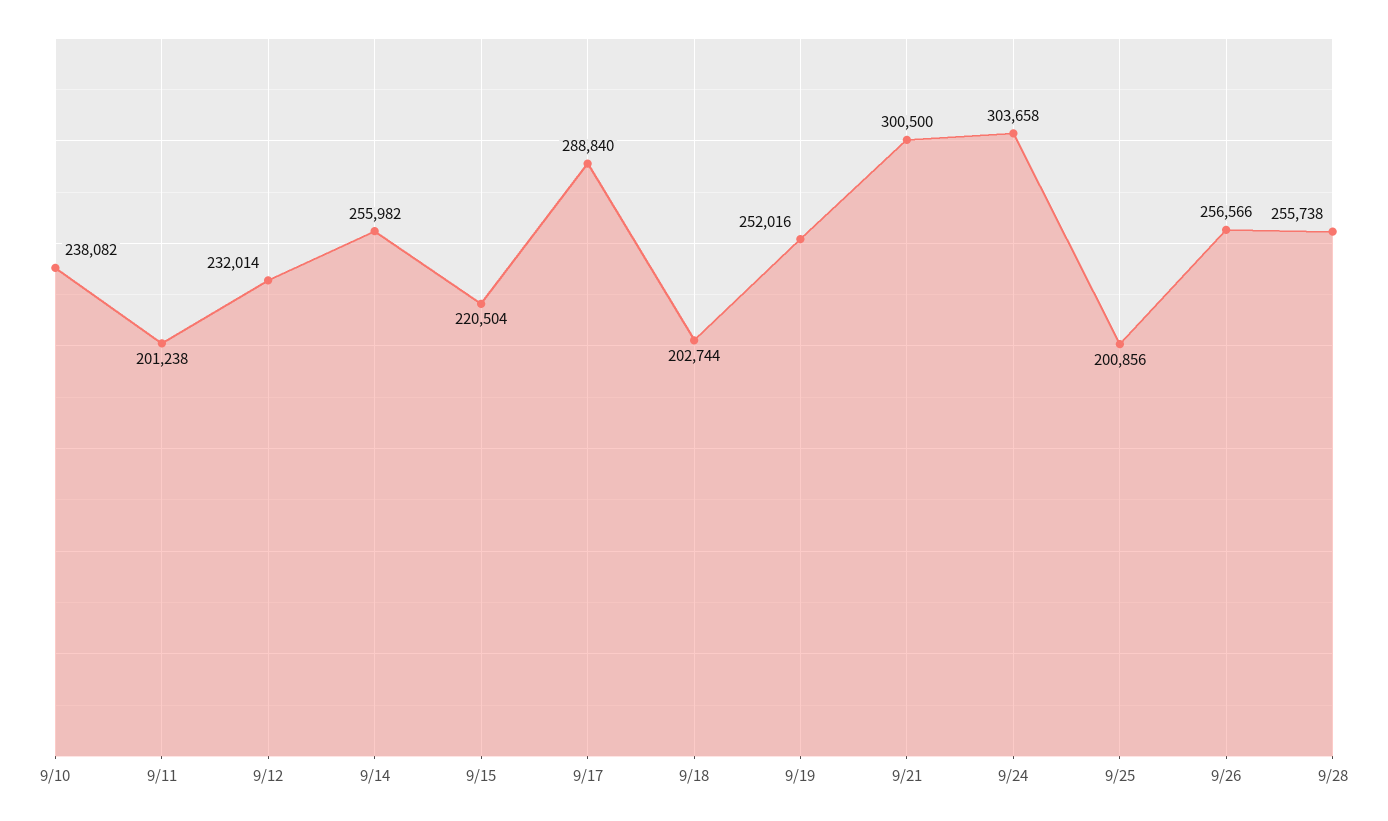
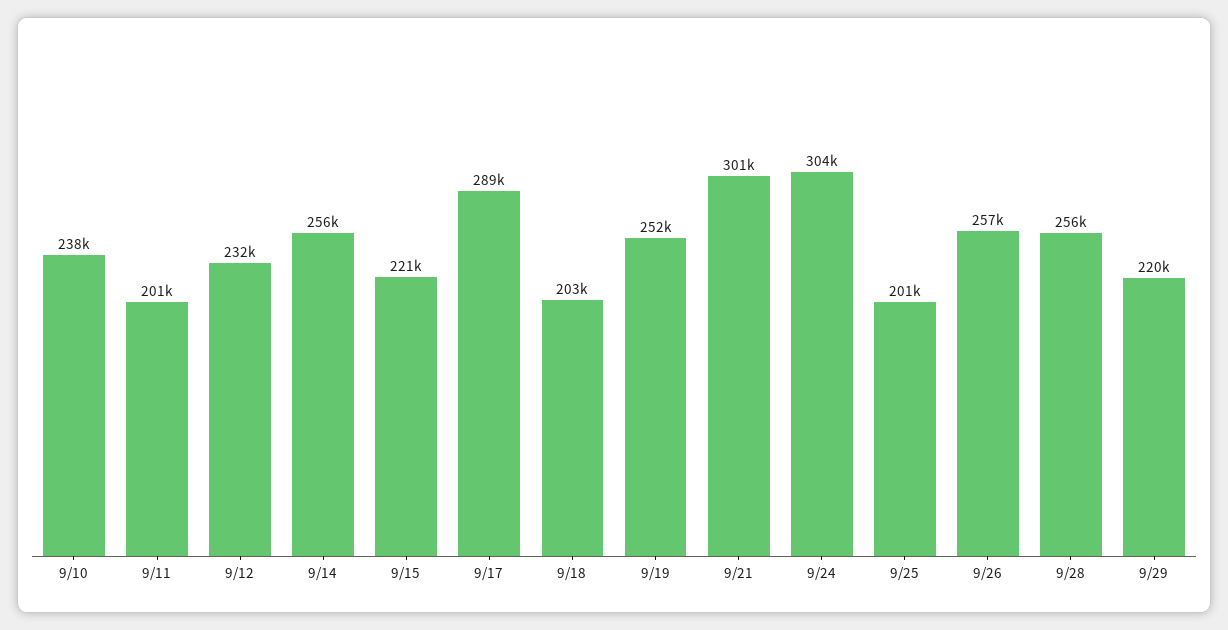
9/29: none -> 220000

